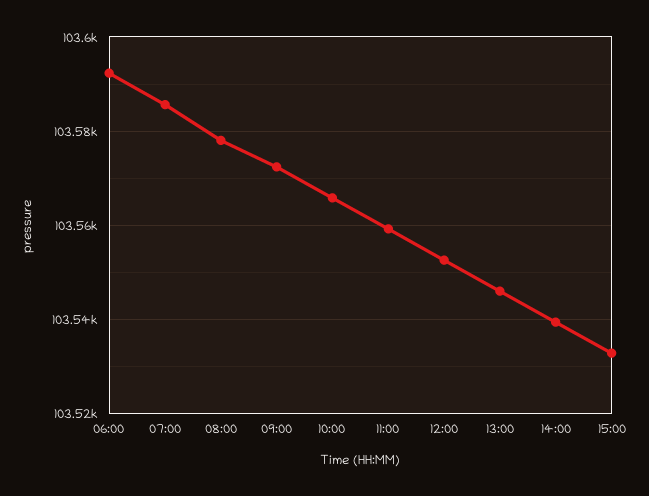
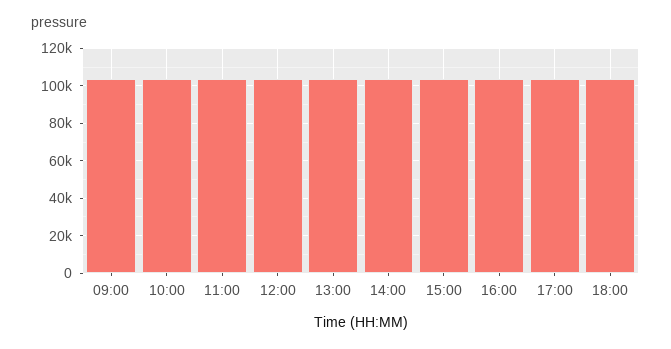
06:00: 103592 -> none
07:00: 103586 -> none
08:00: 103578 -> none
16:00: none -> 105000
17:00: none -> 105000
18:00: none -> 105000

